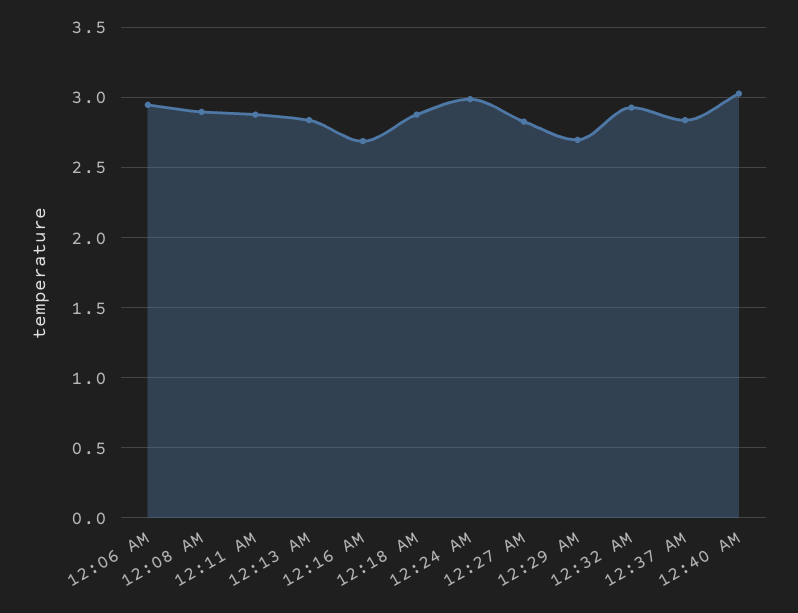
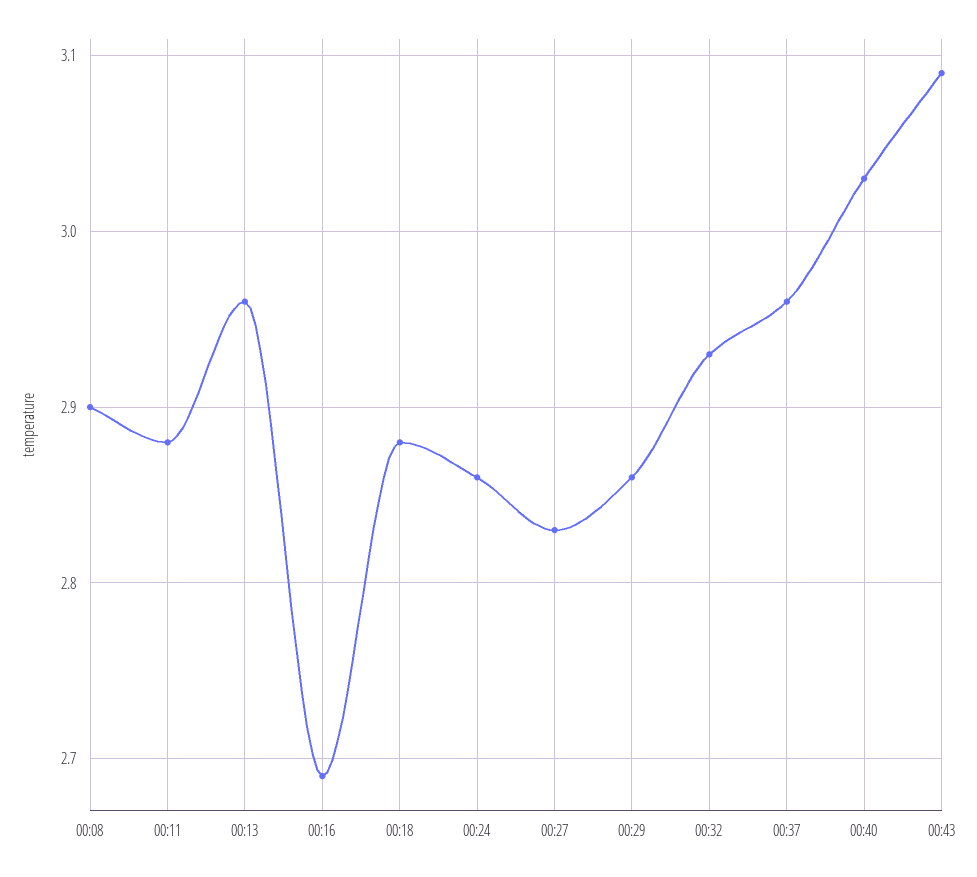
12:06 AM: 2.95 -> none
12:13 AM: 2.85 -> 2.96
12:24 AM: 3 -> 2.86
12:29 AM: 2.7 -> 2.86
12:37 AM: 2.85 -> 2.96
00:43: none -> 3.09

